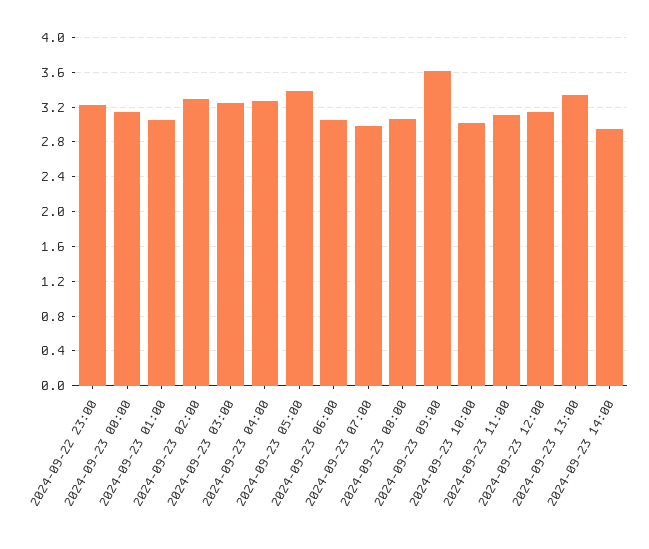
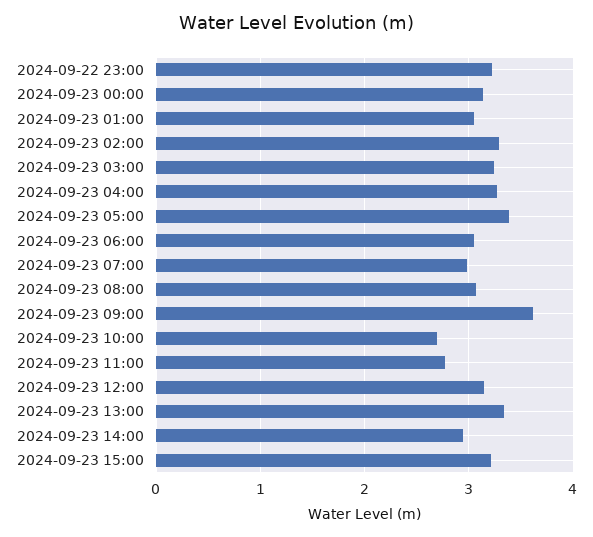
2024-09-23 10:00: 3 -> 2.7
2024-09-23 11:00: 3.1 -> 2.8
2024-09-23 15:00: none -> 3.2

